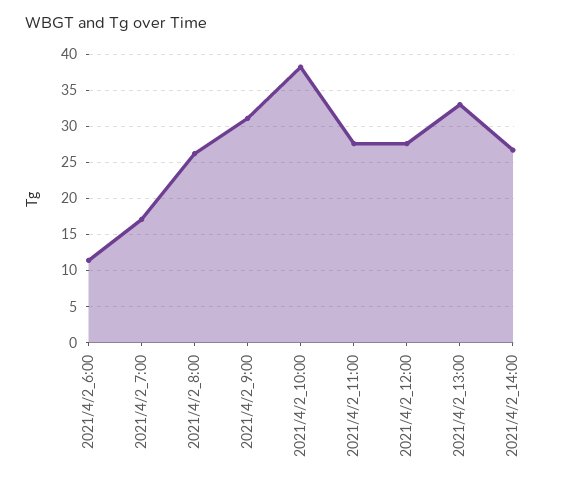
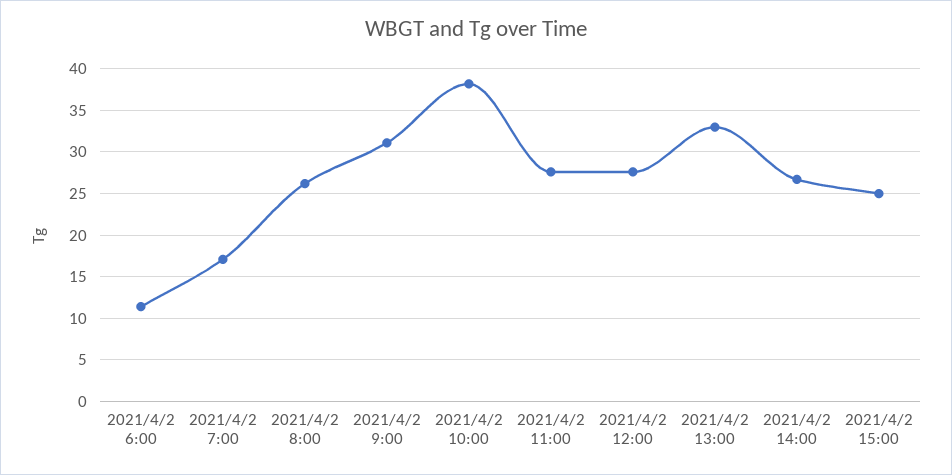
2021/4/2 15:00: none -> 25

